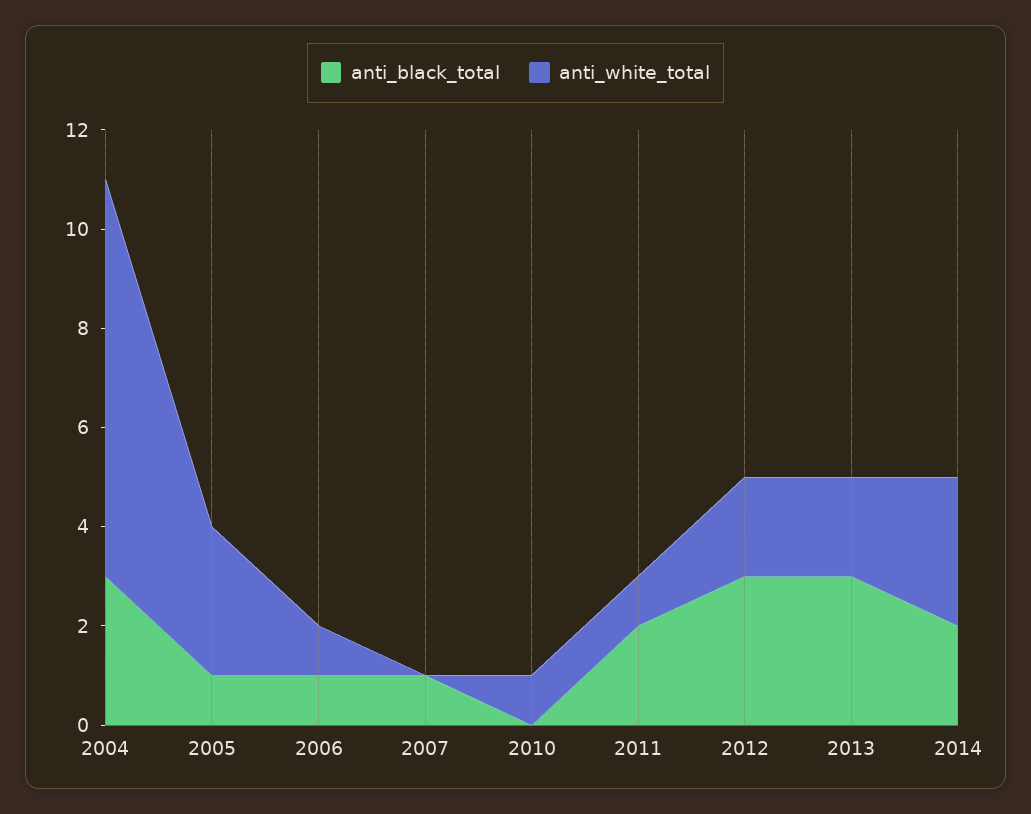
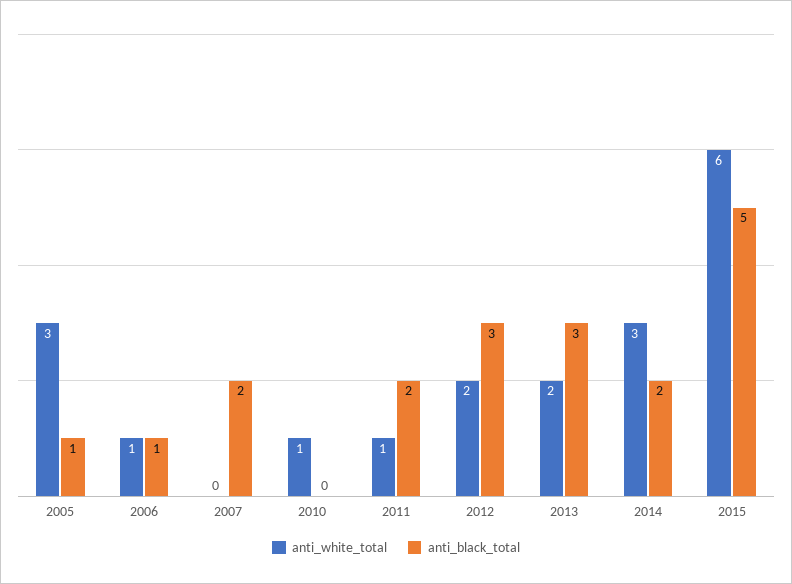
anti_black_total, 2004: 3 -> none
anti_white_total, 2004: 8 -> none
anti_black_total, 2007: 1 -> 2
anti_white_total, 2015: none -> 6
anti_black_total, 2015: none -> 5

